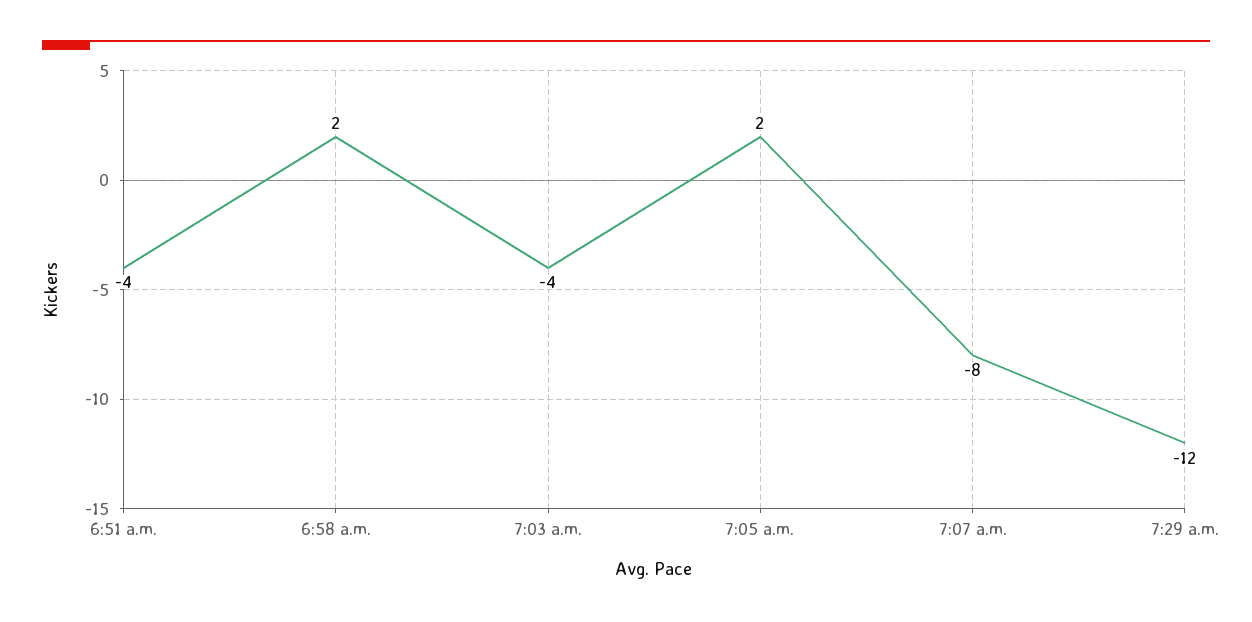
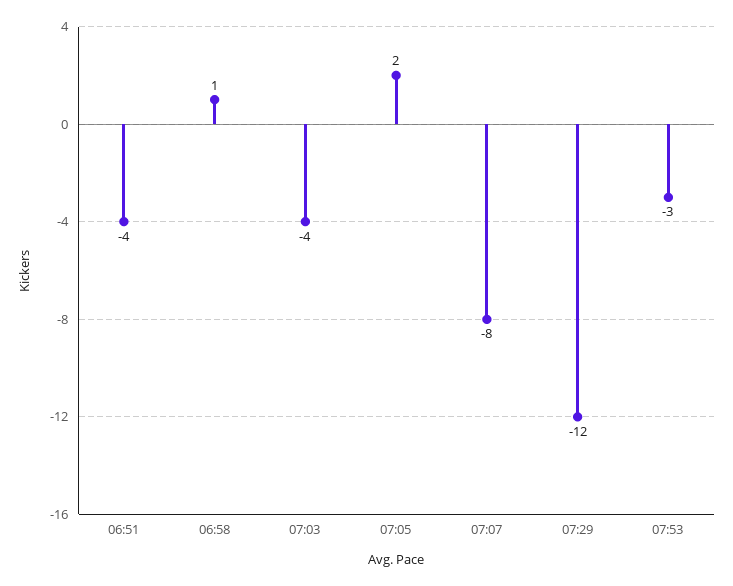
6:58 a.m.: 2 -> 1
07:53: none -> -3

